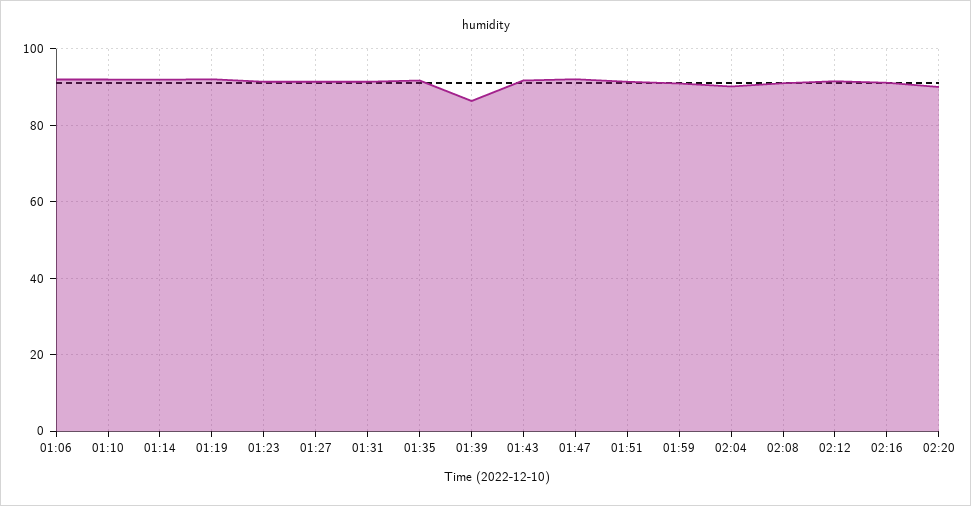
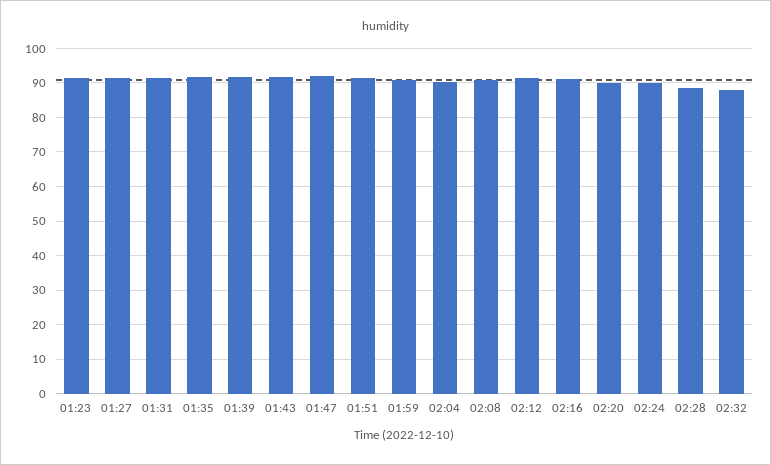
01:06: 92 -> none
01:10: 92 -> none
01:14: 92 -> none
01:19: 92 -> none
01:39: 86 -> 92
02:24: none -> 90
02:28: none -> 88
02:32: none -> 88

